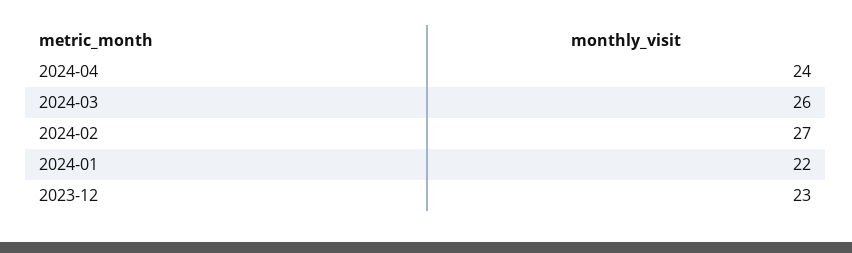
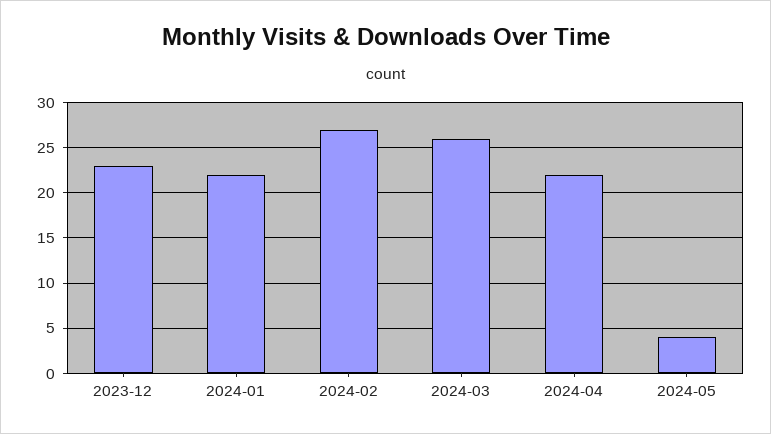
2024-04: 24 -> 22
2024-05: none -> 4

